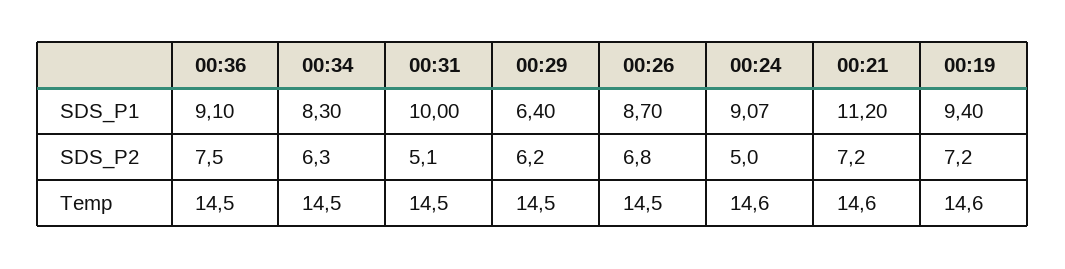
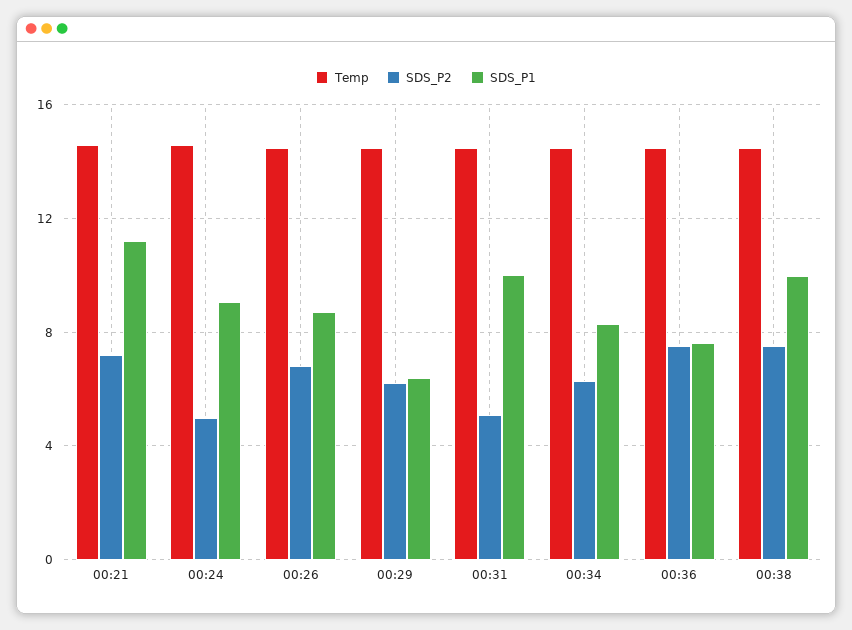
SDS_P1, 00:36: 9.1 -> 7.5
SDS_P1, 00:19: 9.4 -> none
SDS_P2, 00:19: 7.2 -> none
Temp, 00:19: 14.6 -> none
Temp, 00:38: none -> 14.5
SDS_P2, 00:38: none -> 7.5
SDS_P1, 00:38: none -> 10

